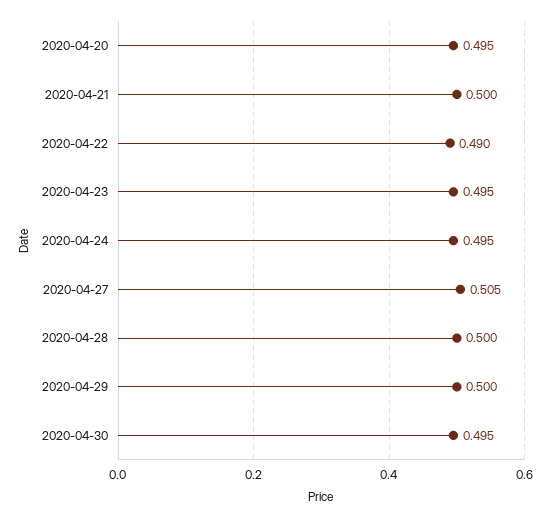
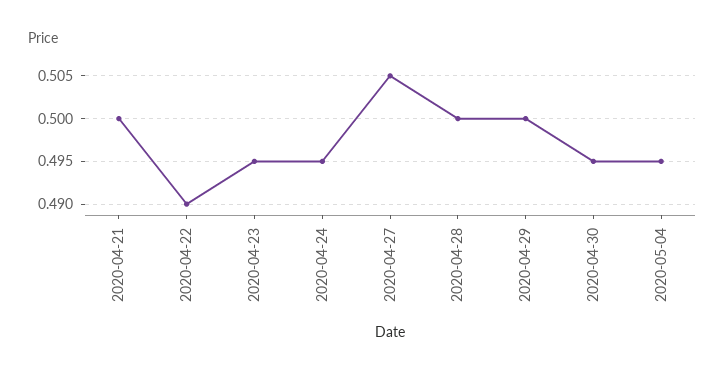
2020-04-20: 0.495 -> none
2020-05-04: none -> 0.495

